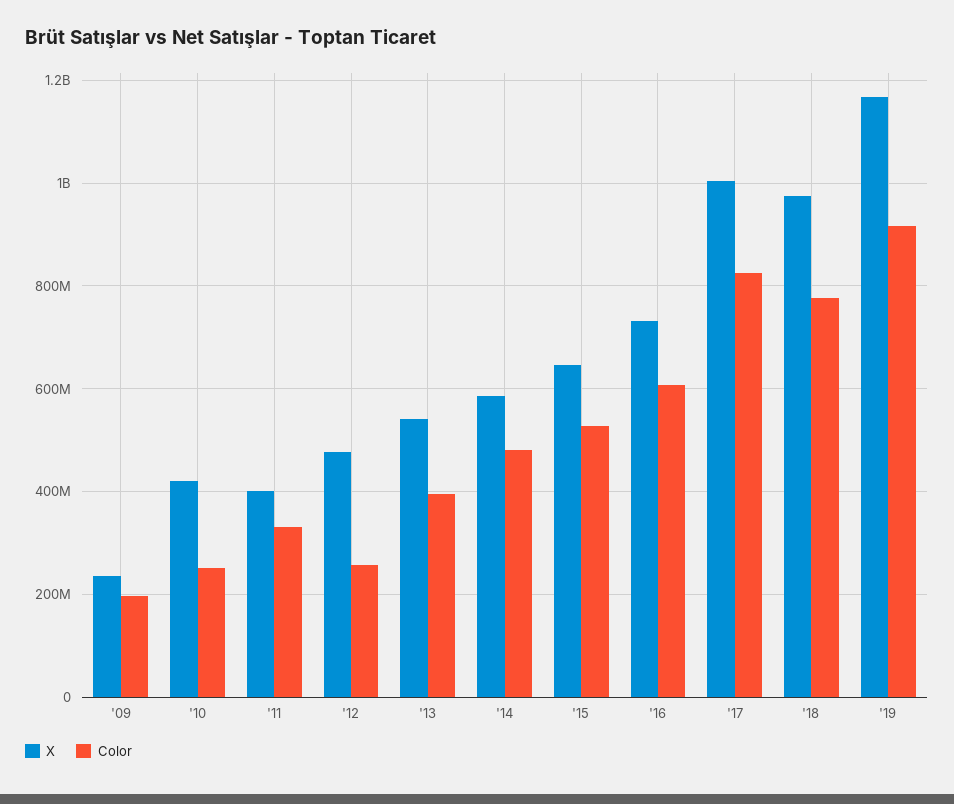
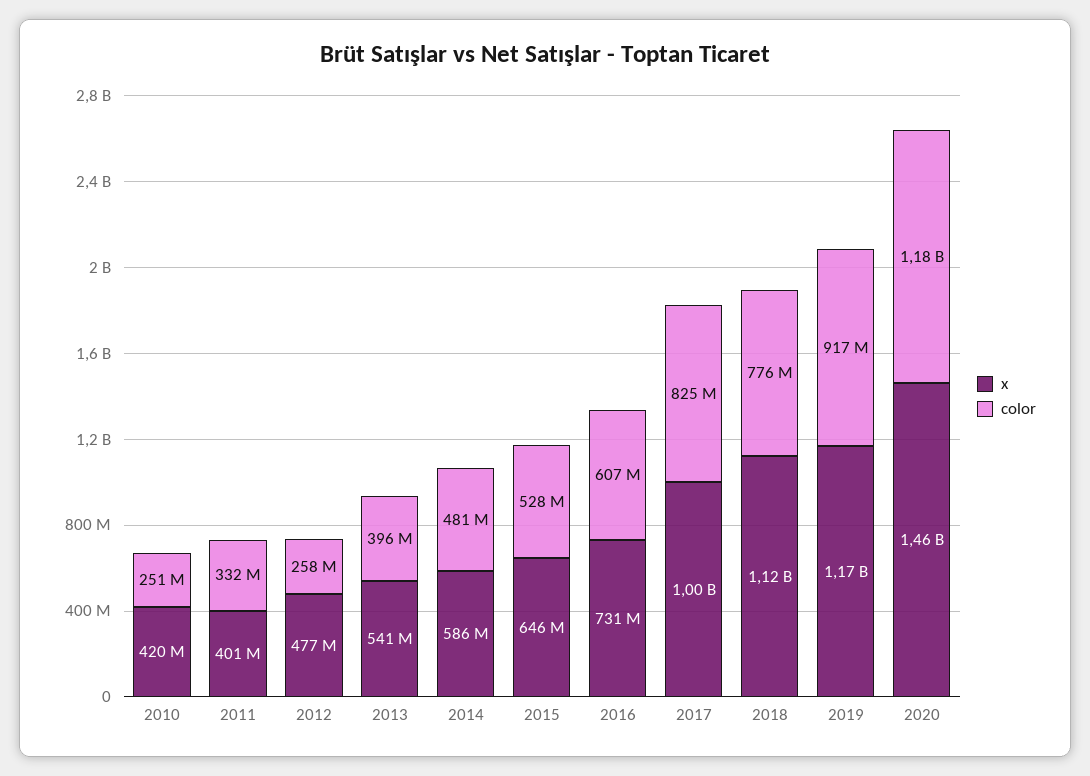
X, '09: 240000000 -> none
Color, '09: 200000000 -> none
X, '18: 980000000 -> 1120000000
X, 2020: none -> 1460000000
Color, 2020: none -> 1180000000

